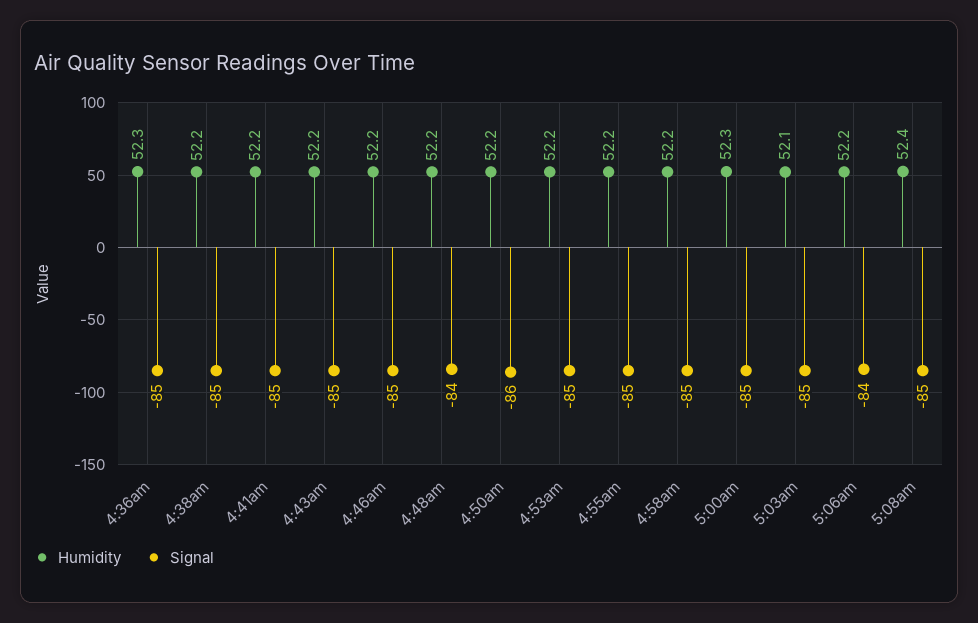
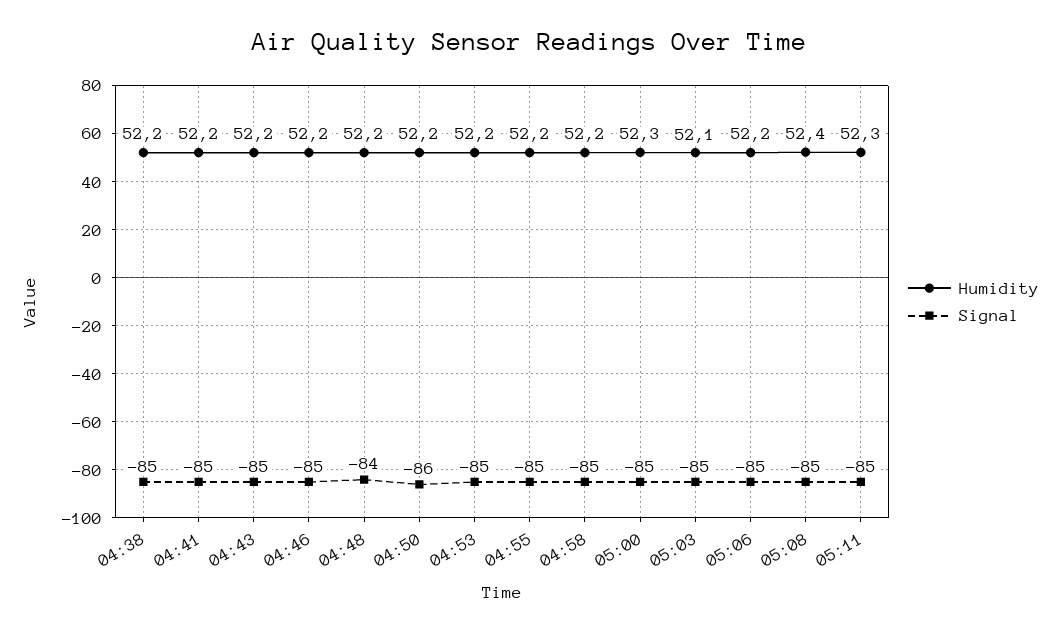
Humidity, 4:36am: 52.3 -> none
Signal, 4:36am: -85 -> none
Signal, 5:06am: -84 -> -85
Humidity, 05:11: none -> 52.3
Signal, 05:11: none -> -85

